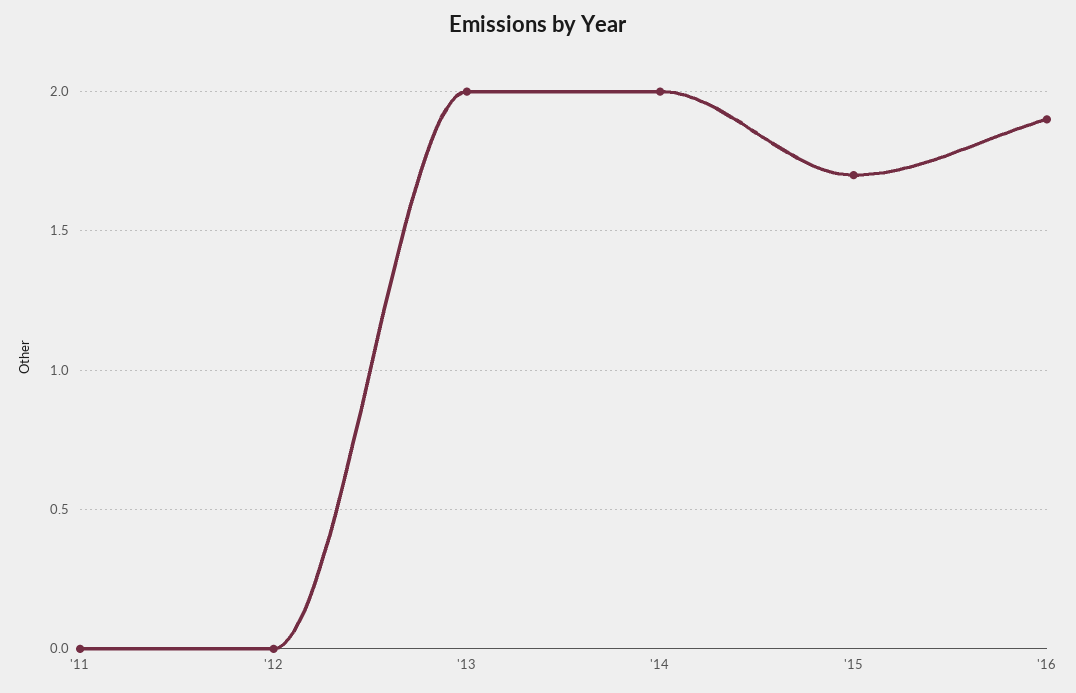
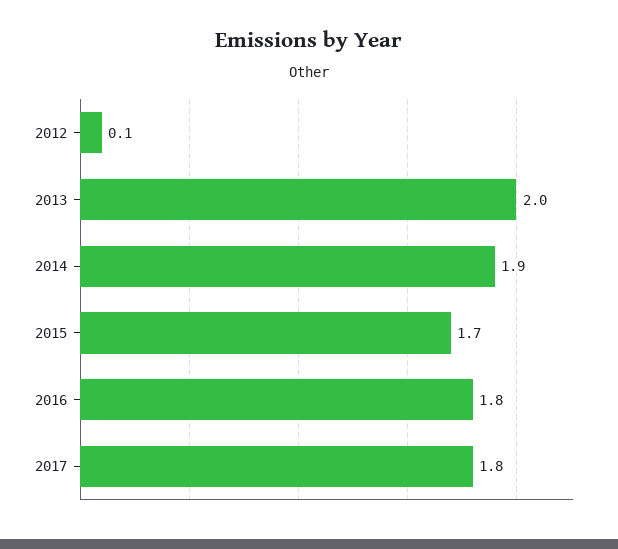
'11: 0 -> none
'12: 0 -> 0.1
'14: 2 -> 1.9
'16: 1.9 -> 1.8
2017: none -> 1.8

